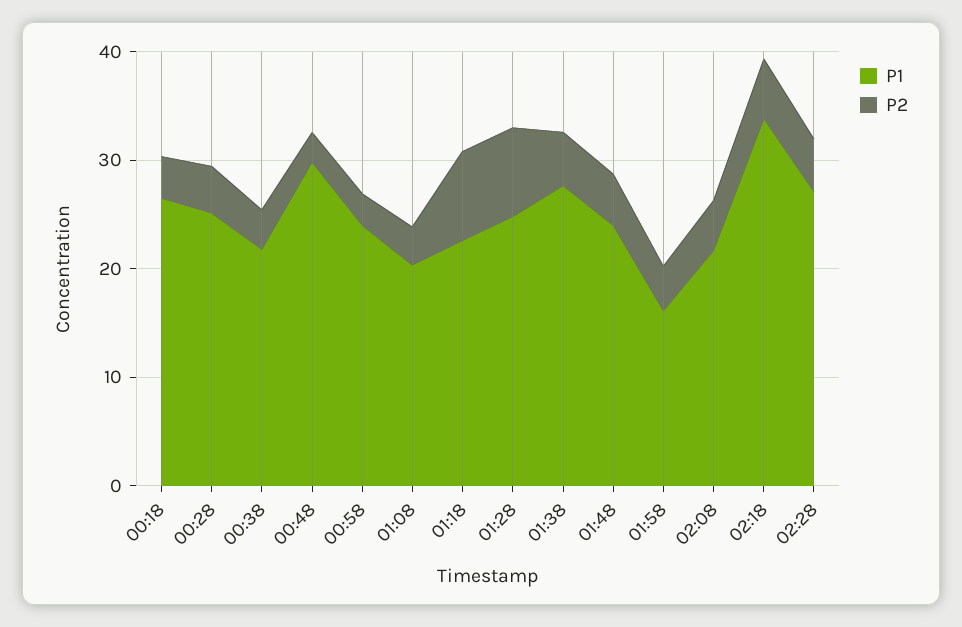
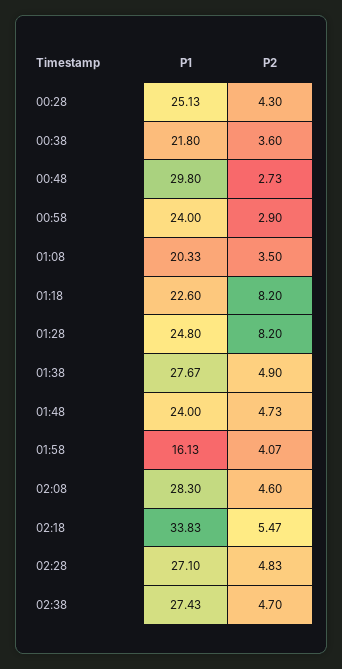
P1, 00:18: 26 -> none
P2, 00:18: 4 -> none
P1, 02:08: 22 -> 28.3
P1, 02:38: none -> 27.43
P2, 02:38: none -> 4.7

